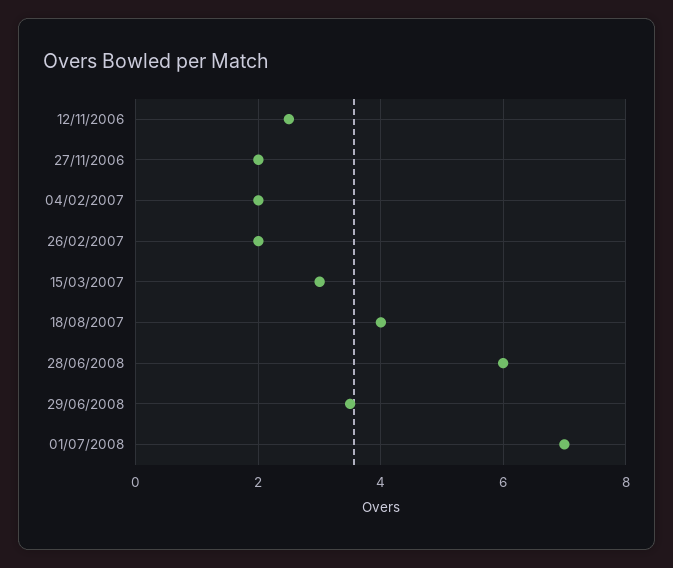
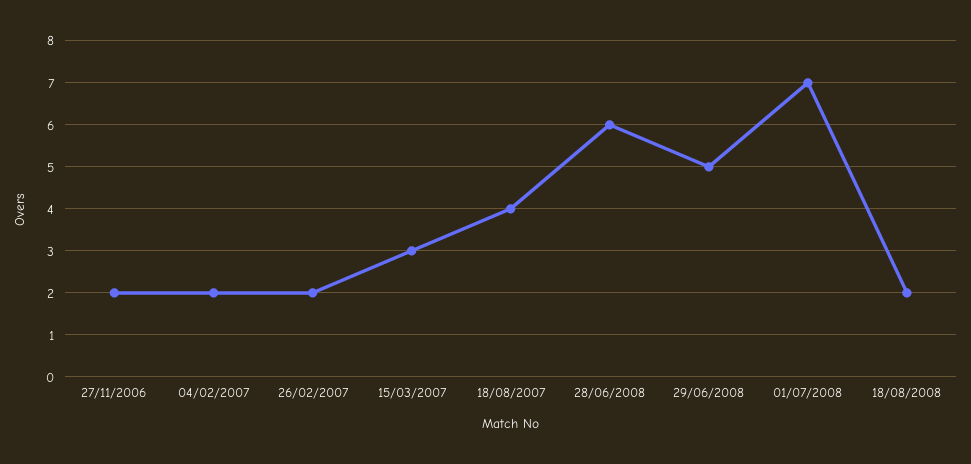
12/11/2006: 2.5 -> none
29/06/2008: 3.5 -> 5
18/08/2008: none -> 2

